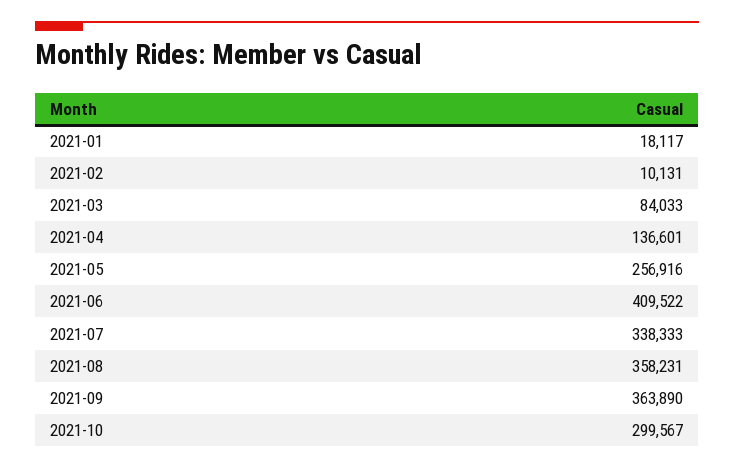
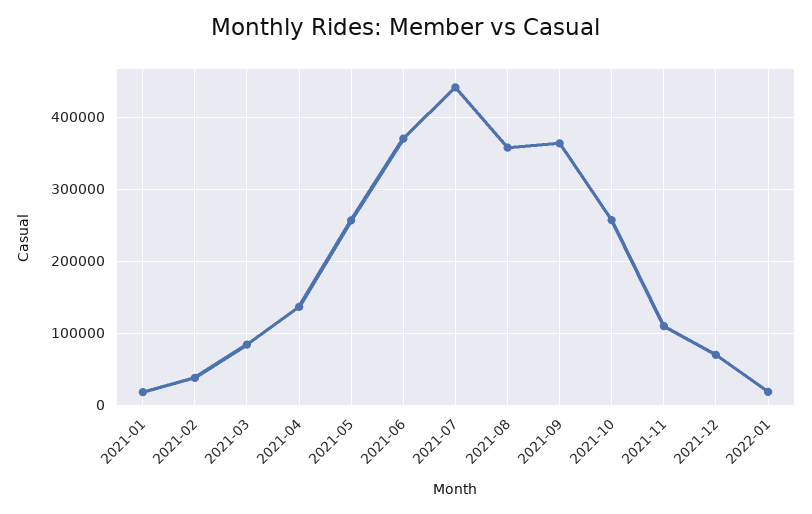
2021-02: 10131 -> 40000
2021-06: 409522 -> 370000
2021-07: 338333 -> 440000
2021-10: 299567 -> 260000
2021-11: none -> 110000
2021-12: none -> 70000
2022-01: none -> 20000

